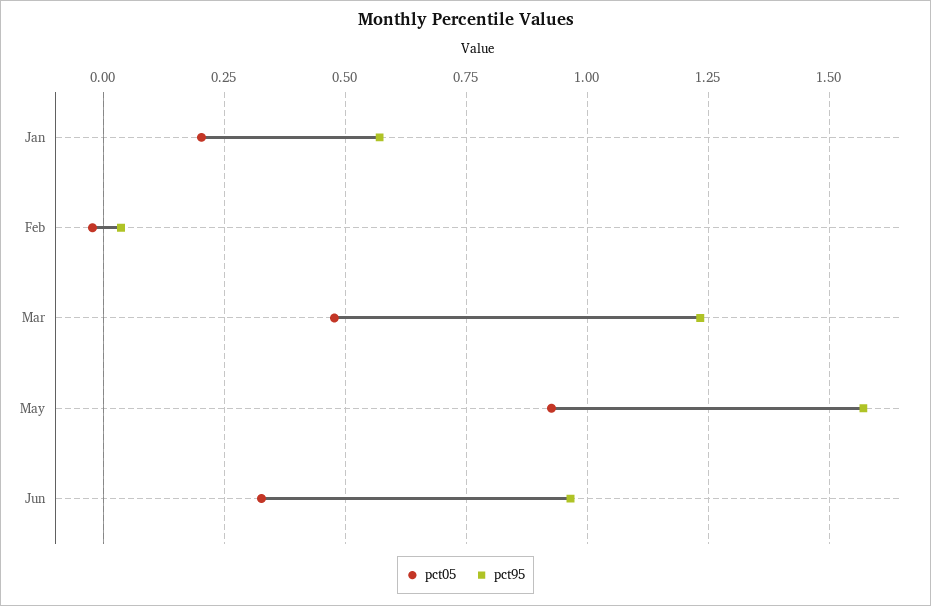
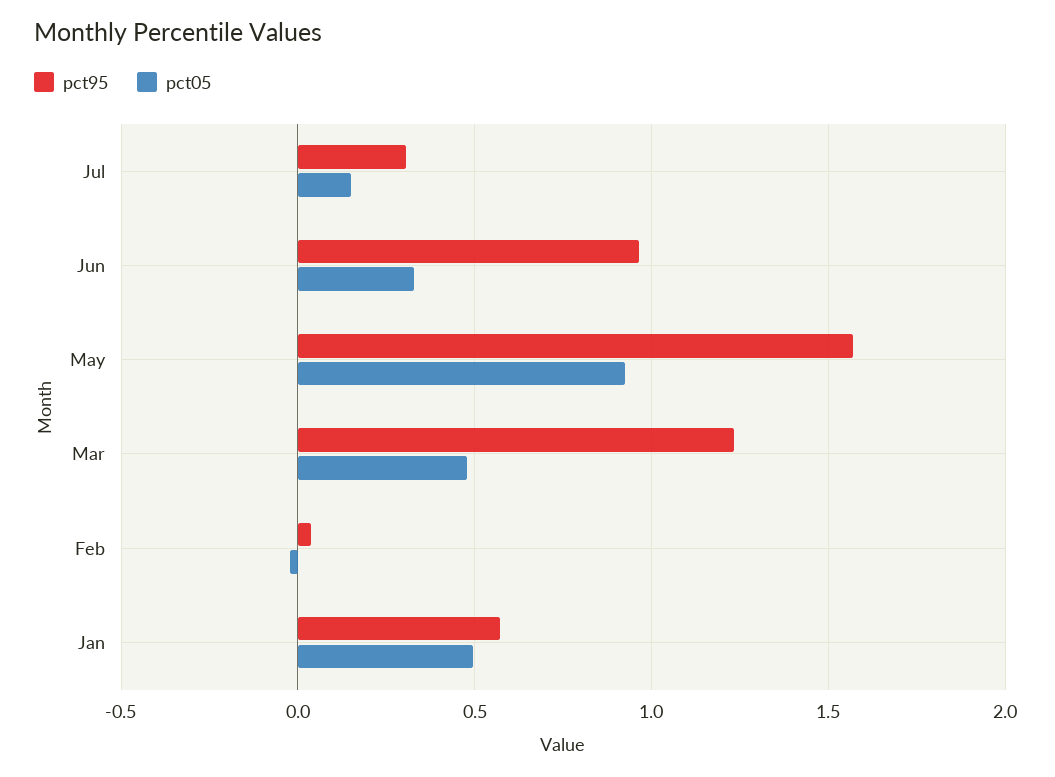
pct05, Jan: 0.2 -> 0.5
pct95, Jul: none -> 0.3
pct05, Jul: none -> 0.15

